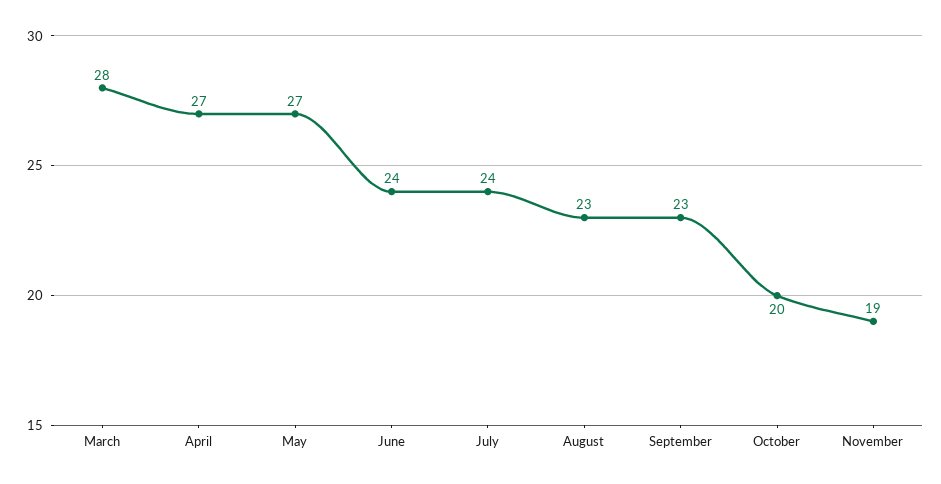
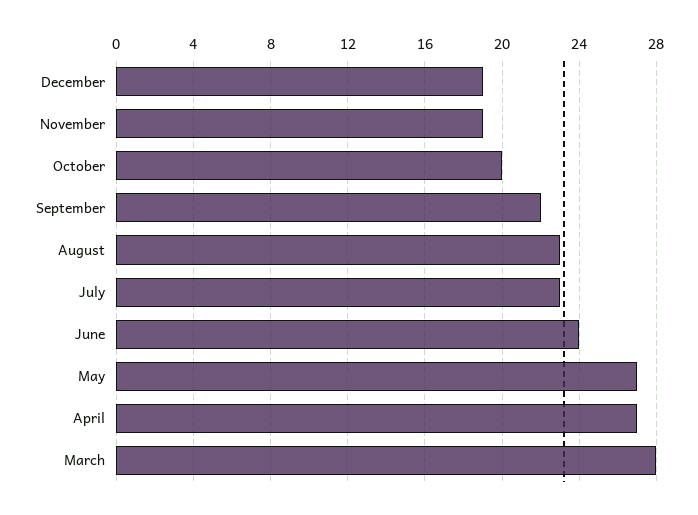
July: 24 -> 23
September: 23 -> 22
December: none -> 19

